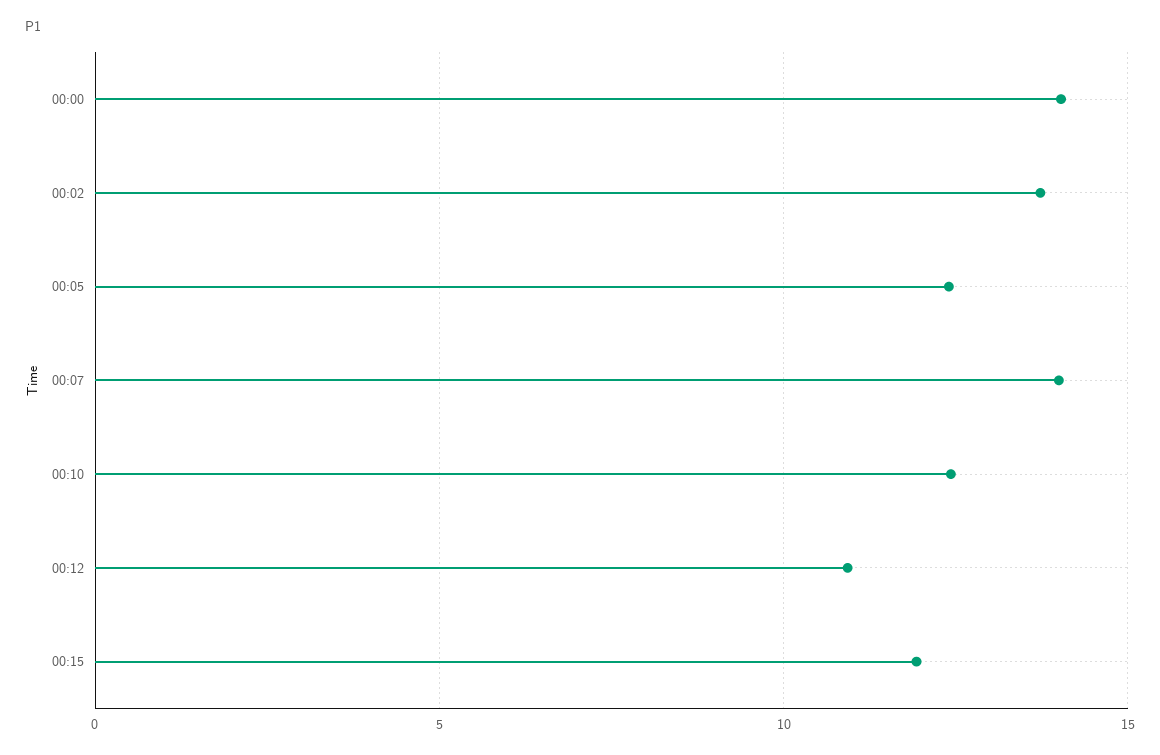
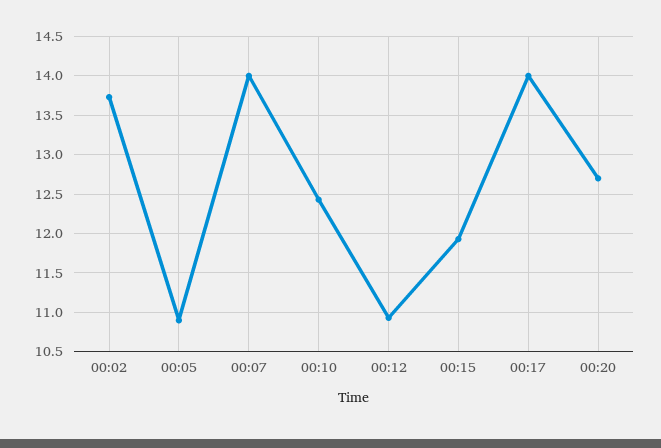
00:00: 14 -> none
00:05: 12.5 -> 10.9
00:17: none -> 14
00:20: none -> 12.7

